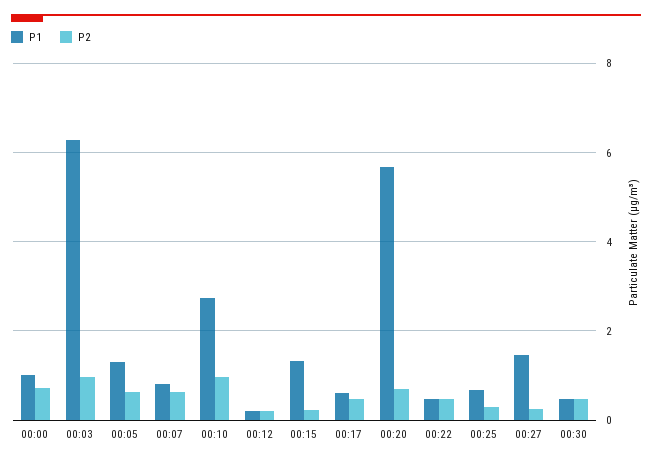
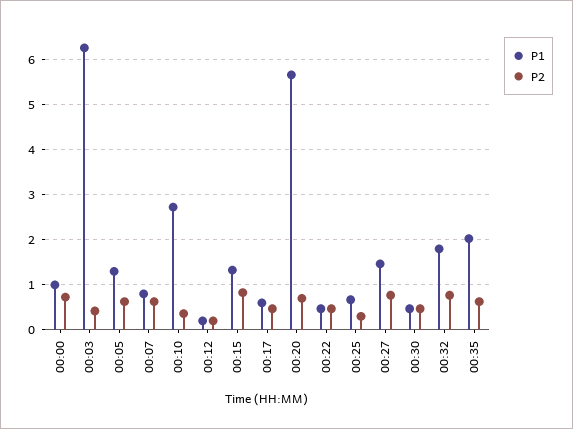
P2, 00:03: 1 -> 0.4
P2, 00:10: 1 -> 0.4
P2, 00:15: 0.2 -> 0.8
P2, 00:27: 0.2 -> 0.8
P1, 00:32: none -> 1.8
P2, 00:32: none -> 0.8
P1, 00:35: none -> 2
P2, 00:35: none -> 0.6

